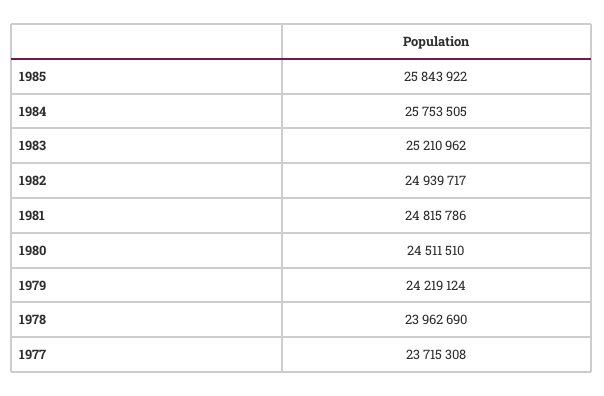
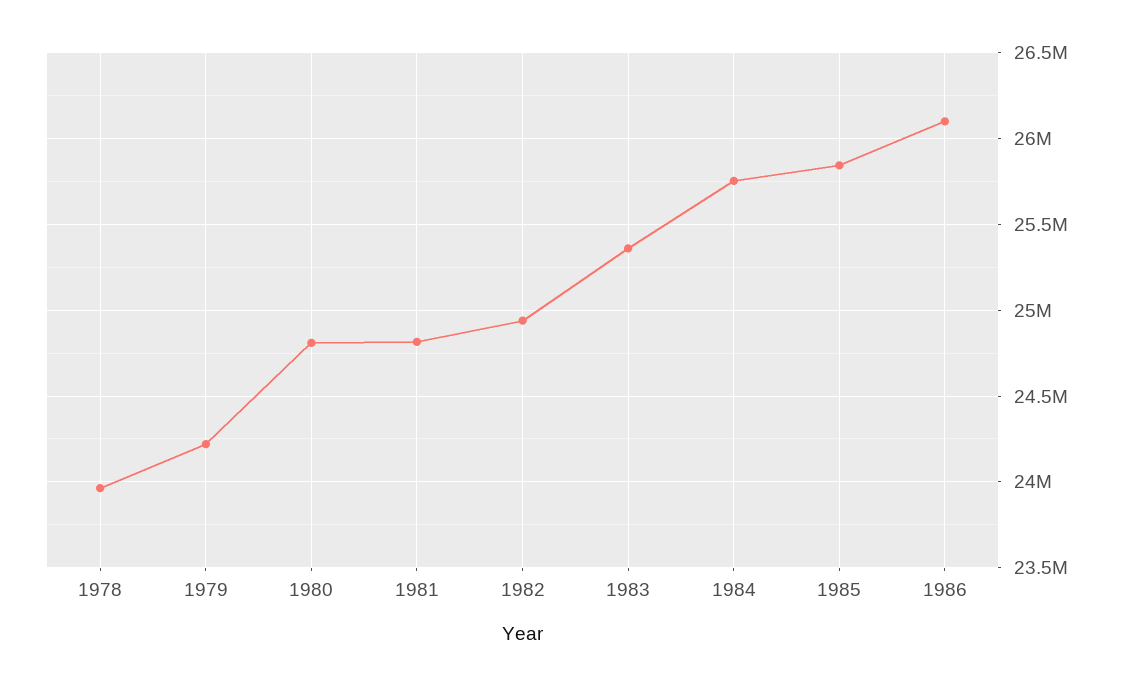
1983: 25210962 -> 25350000
1980: 24511510 -> 24800000
1977: 23715308 -> none
1986: none -> 26100000

